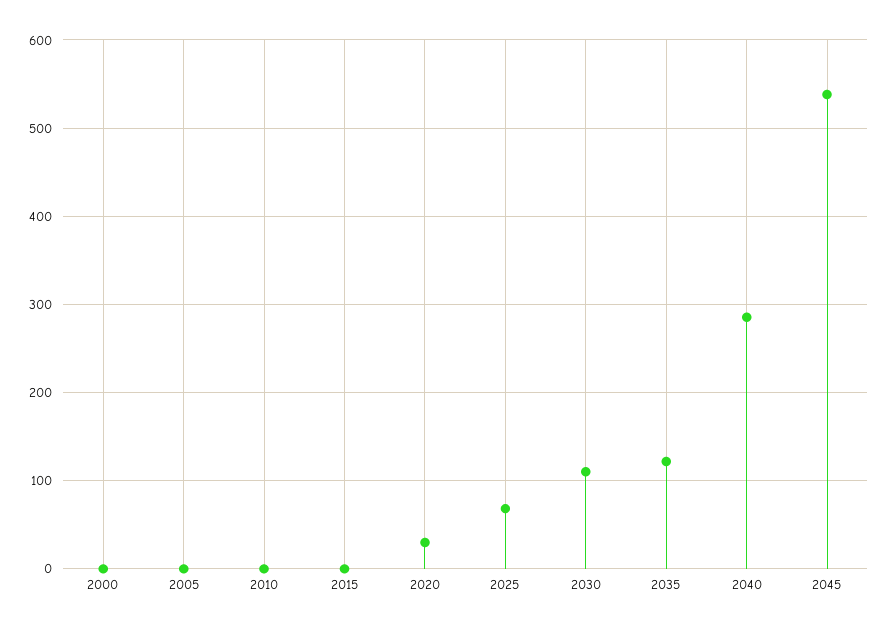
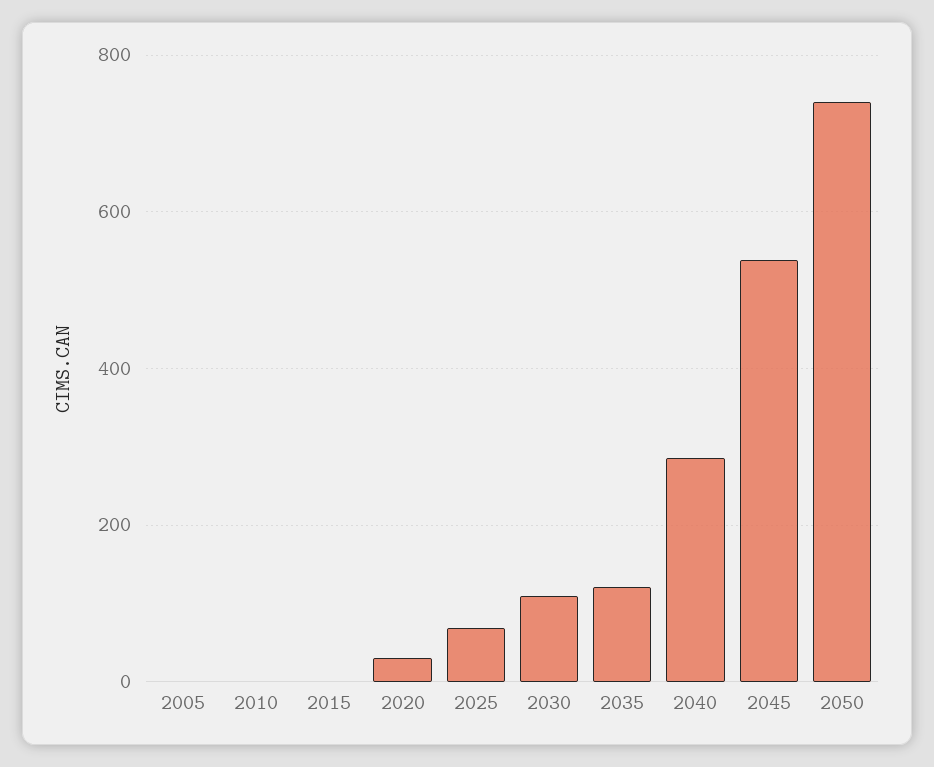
2000: 0 -> none
2050: none -> 740

